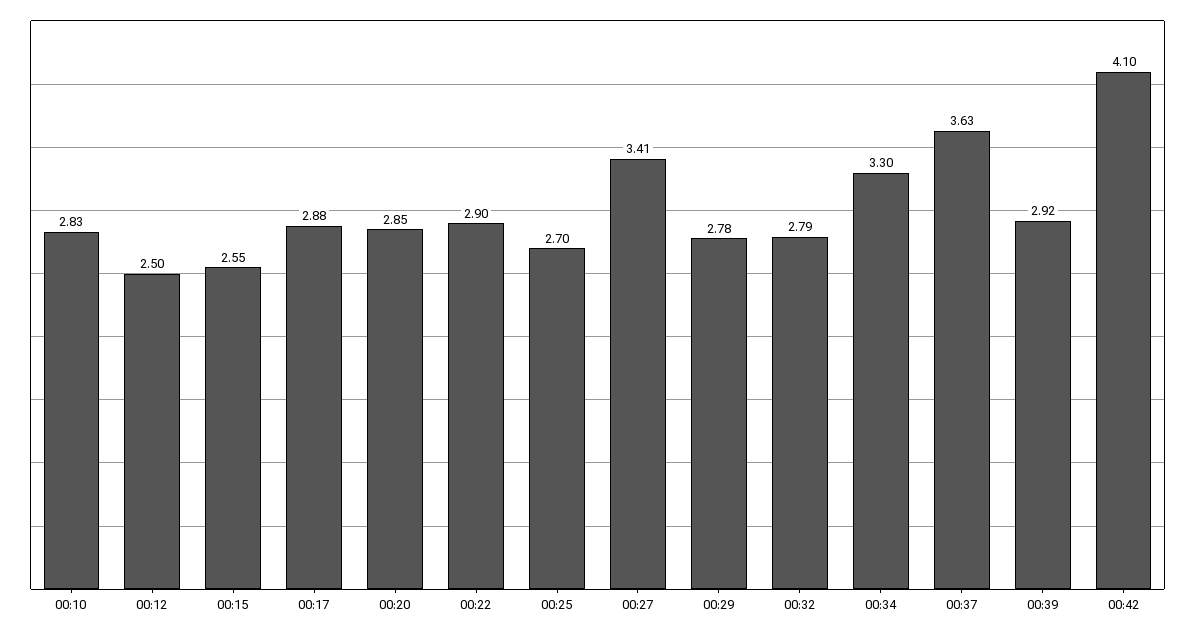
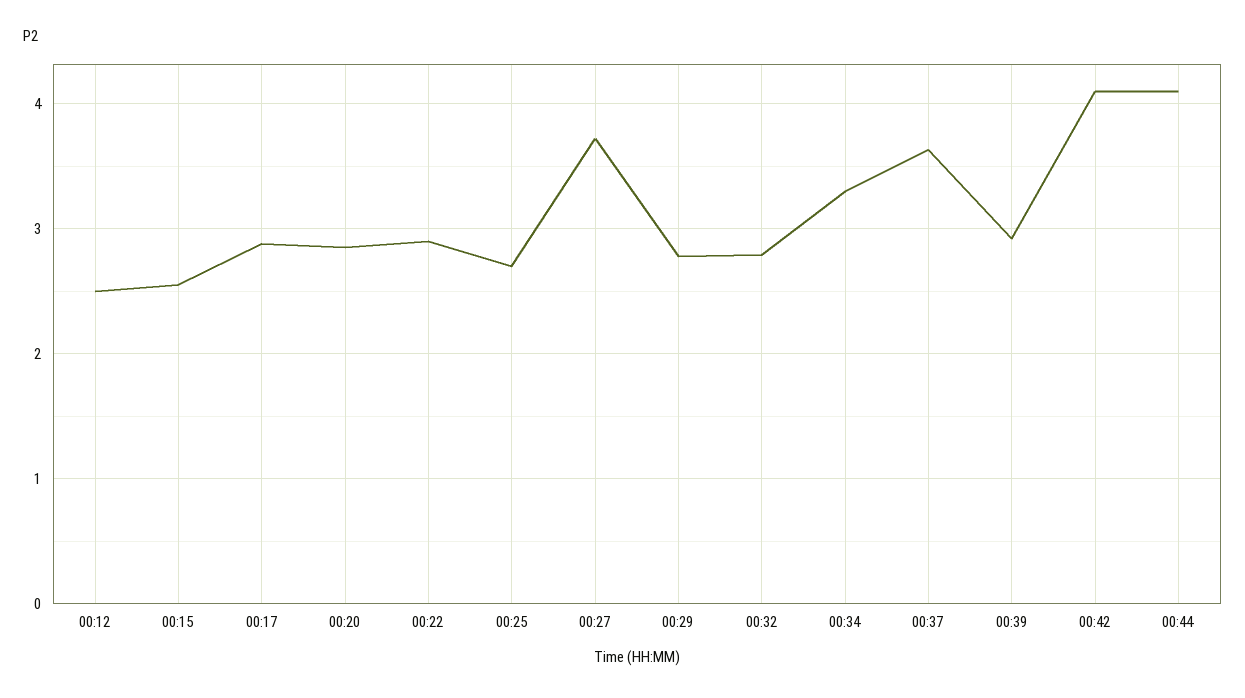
00:10: 2.83 -> none
00:27: 3.41 -> 3.7
00:44: none -> 4.1

